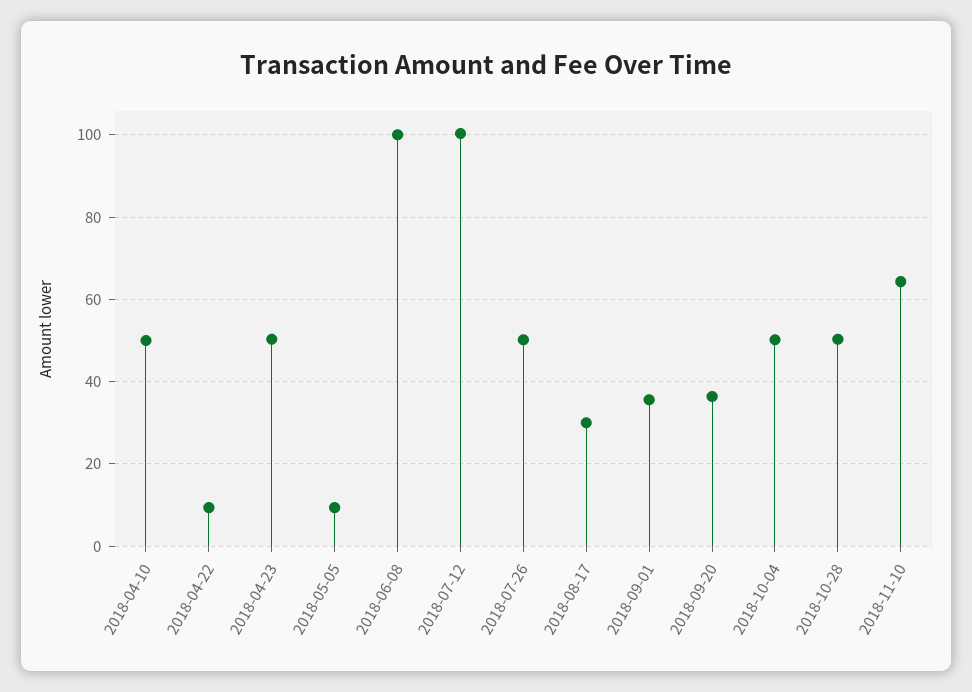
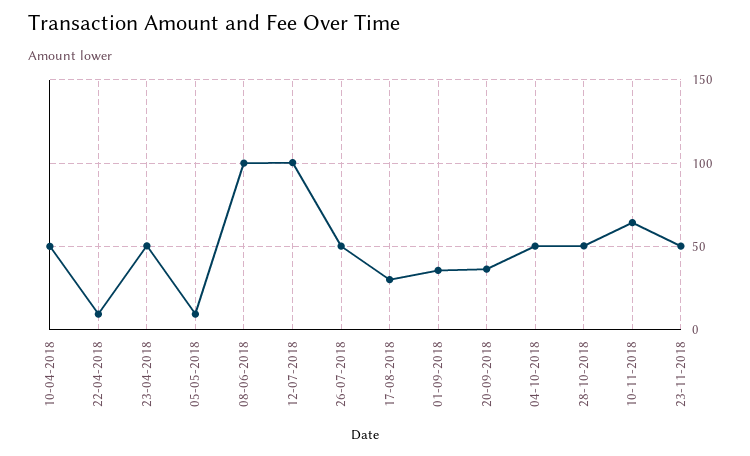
23-11-2018: none -> 50

